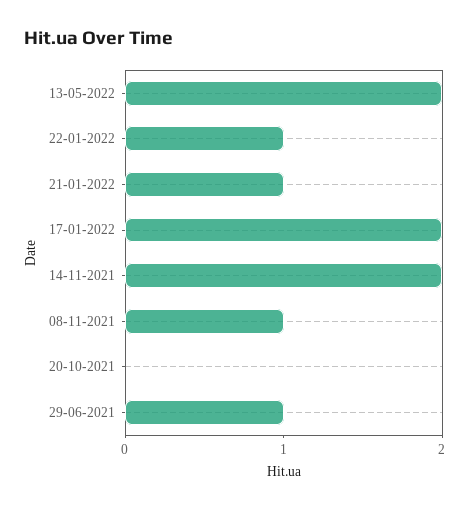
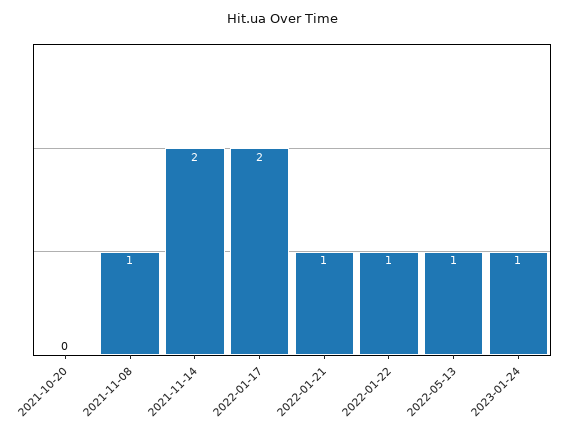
13-05-2022: 2 -> 1
29-06-2021: 1 -> none
2023-01-24: none -> 1

